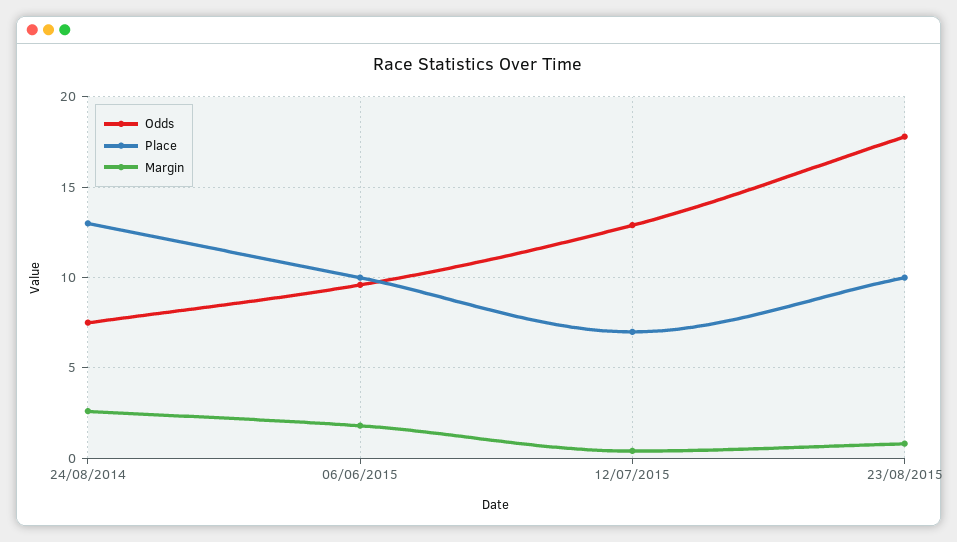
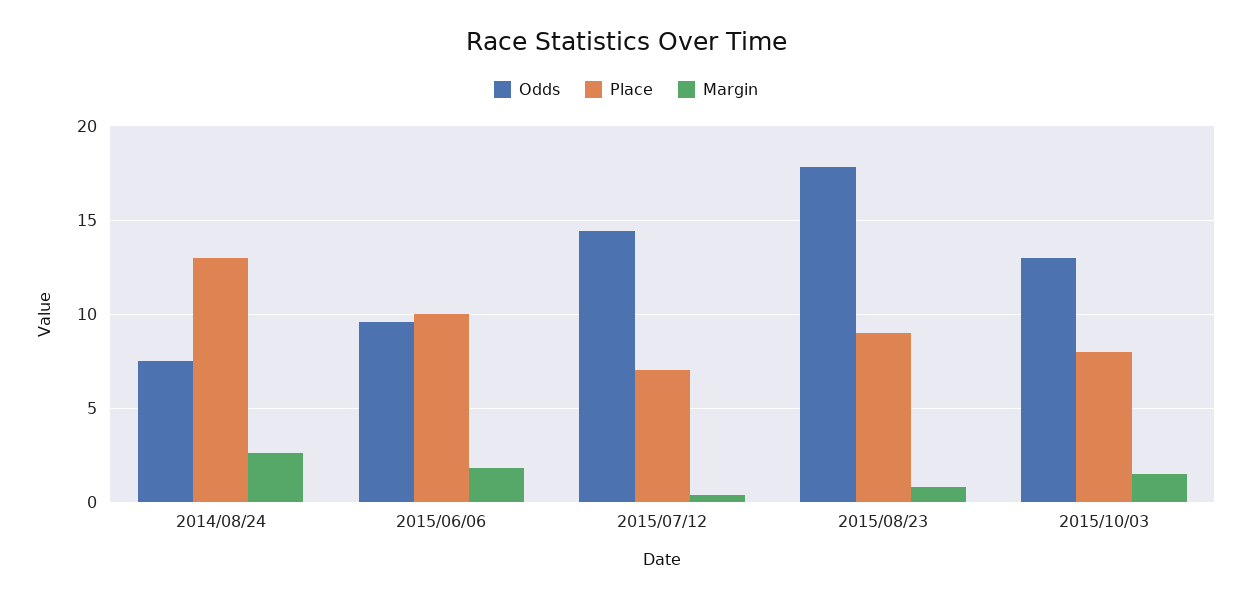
Odds, 12/07/2015: 13 -> 14.5
Place, 23/08/2015: 10 -> 9
Odds, 2015/10/03: none -> 13
Place, 2015/10/03: none -> 8
Margin, 2015/10/03: none -> 1.5

